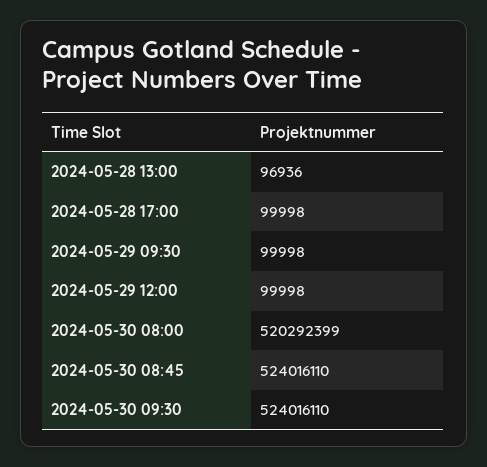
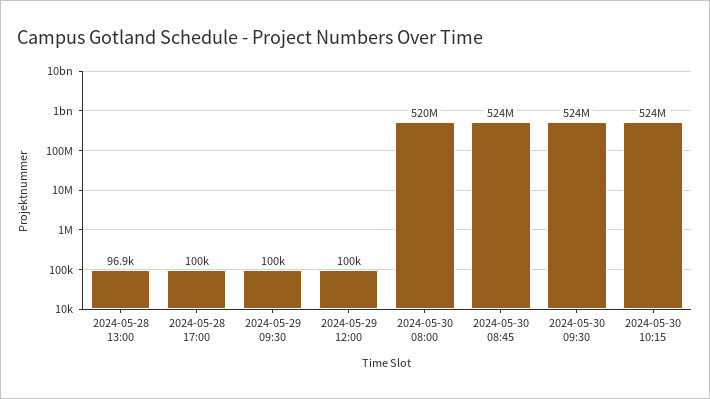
2024-05-30 10:15: none -> 524000000

